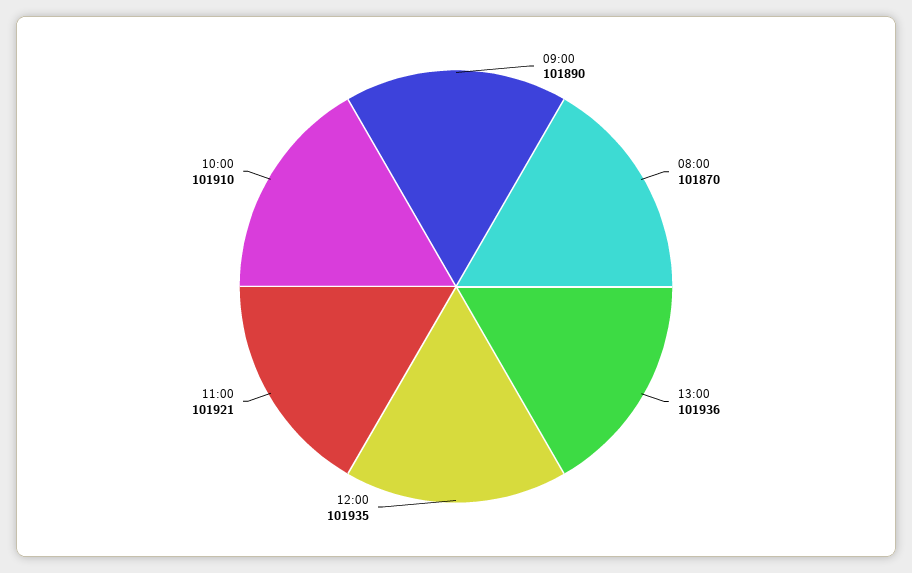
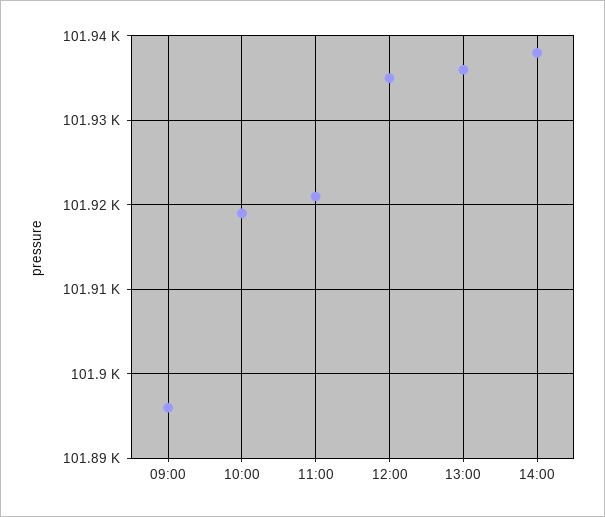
09:00: 101890 -> 101896
08:00: 101870 -> none
10:00: 101910 -> 101919
14:00: none -> 101938

